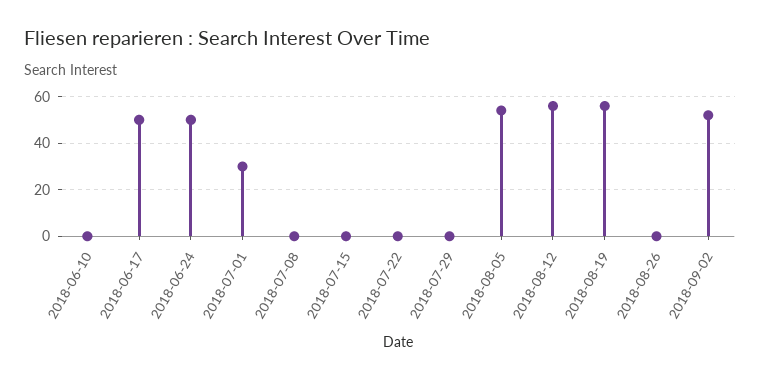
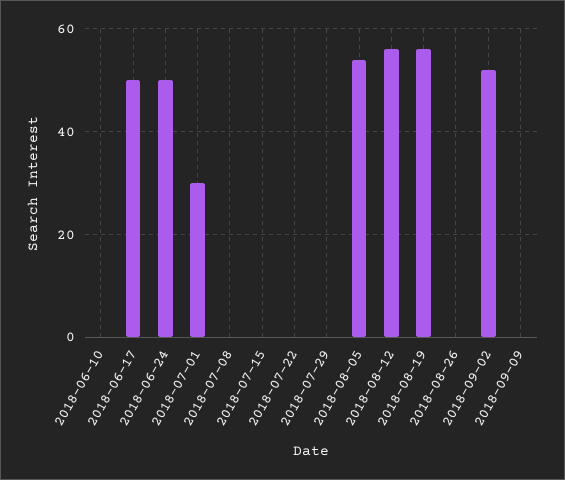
2018-09-09: none -> 0

